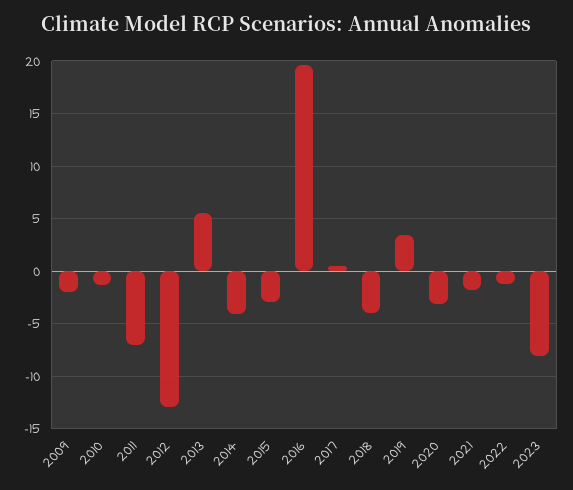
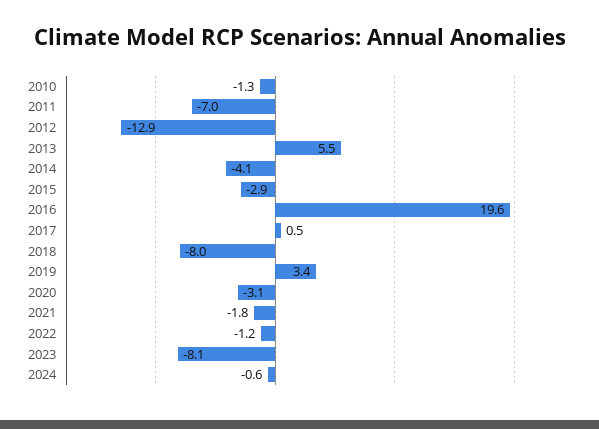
2009: -2 -> none
2018: -4 -> -8
2024: none -> -0.6

